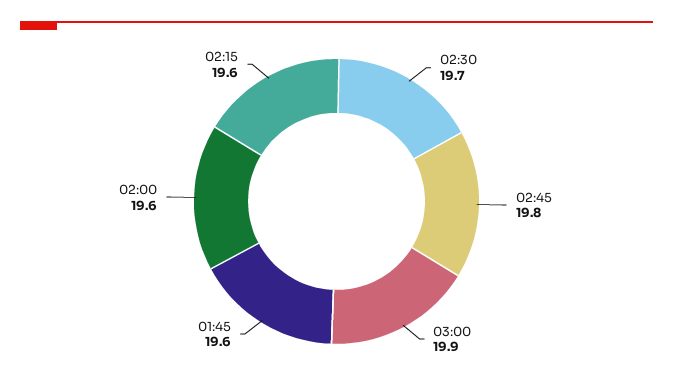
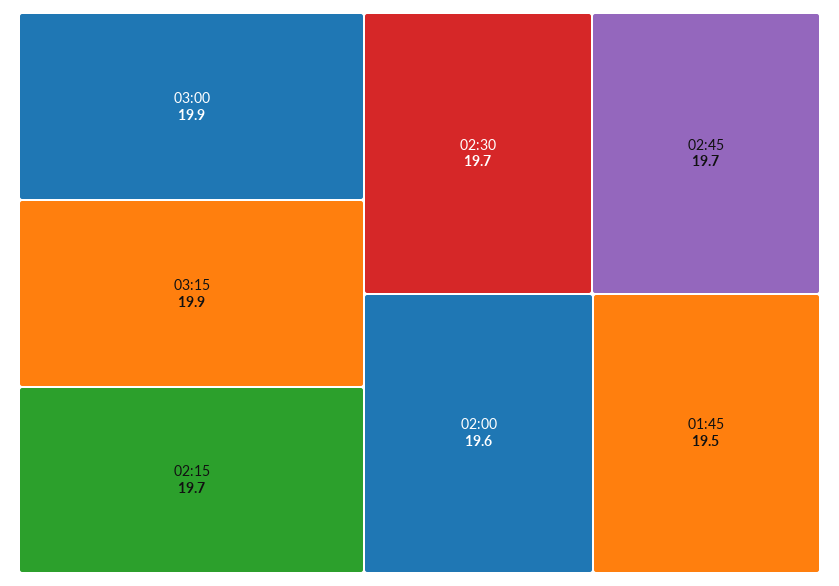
02:45: 19.8 -> 19.7
01:45: 19.6 -> 19.5
02:15: 19.6 -> 19.7
03:15: none -> 19.9

